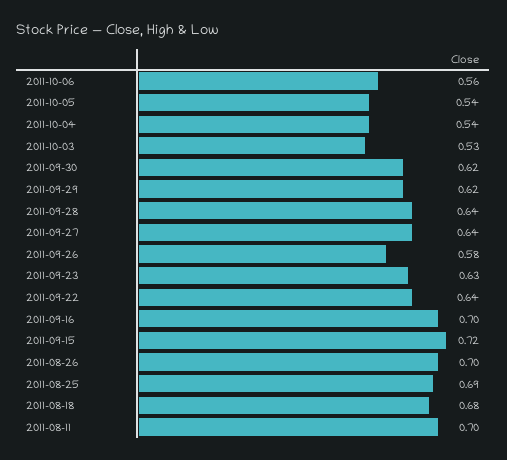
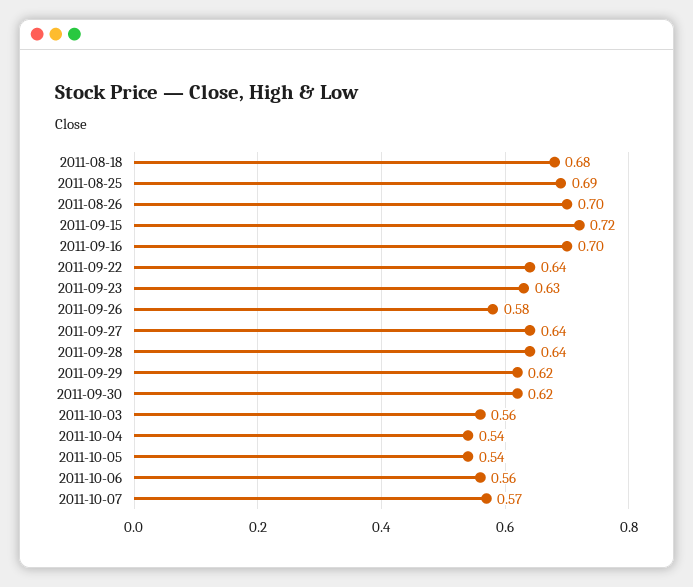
2011-10-03: 0.53 -> 0.56
2011-08-11: 0.7 -> none
2011-10-07: none -> 0.57

